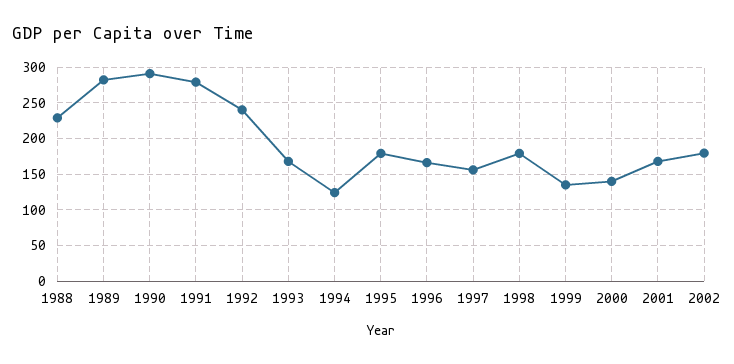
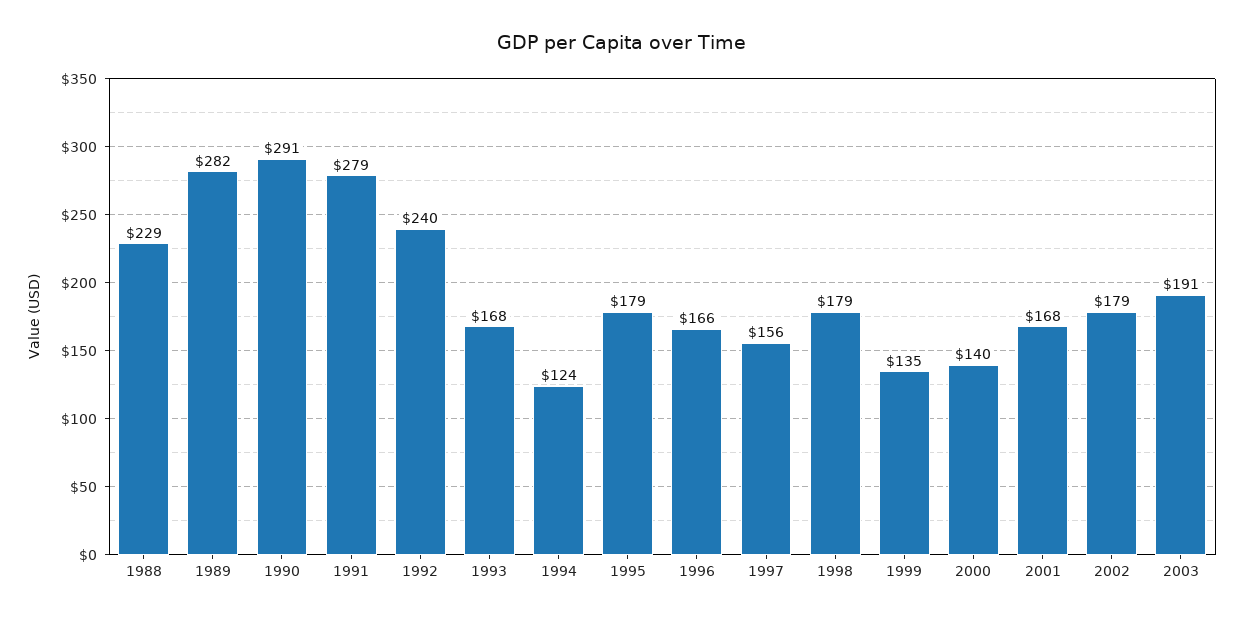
2003: none -> 191

